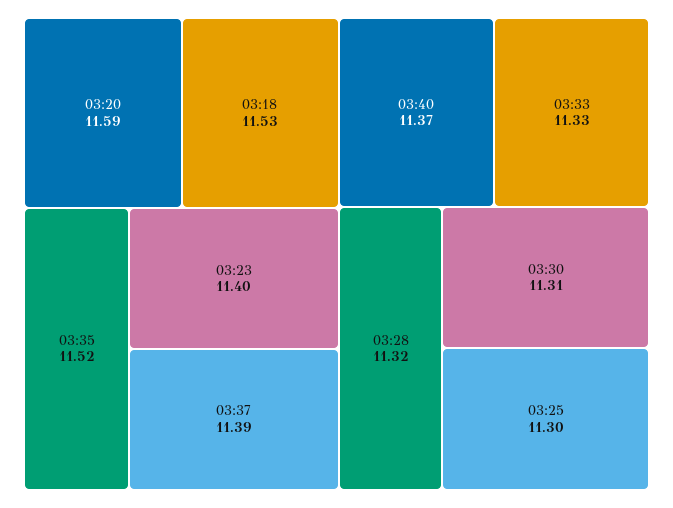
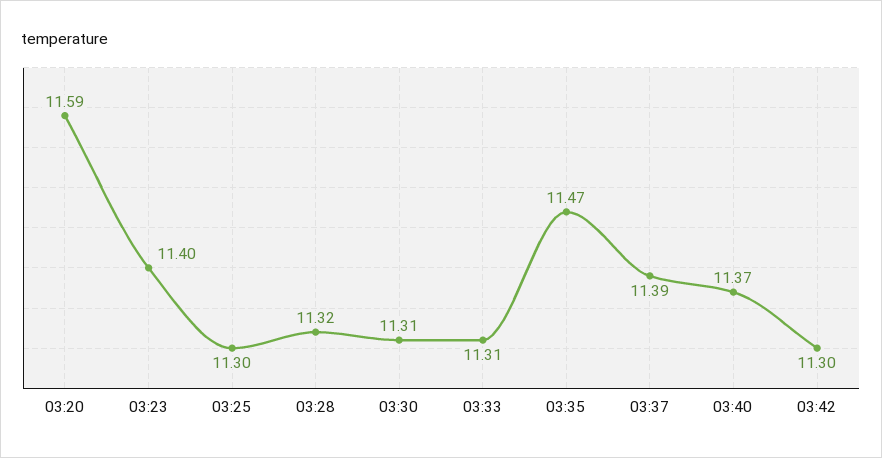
03:18: 11.53 -> none
03:35: 11.52 -> 11.47
03:33: 11.33 -> 11.31
03:42: none -> 11.3

